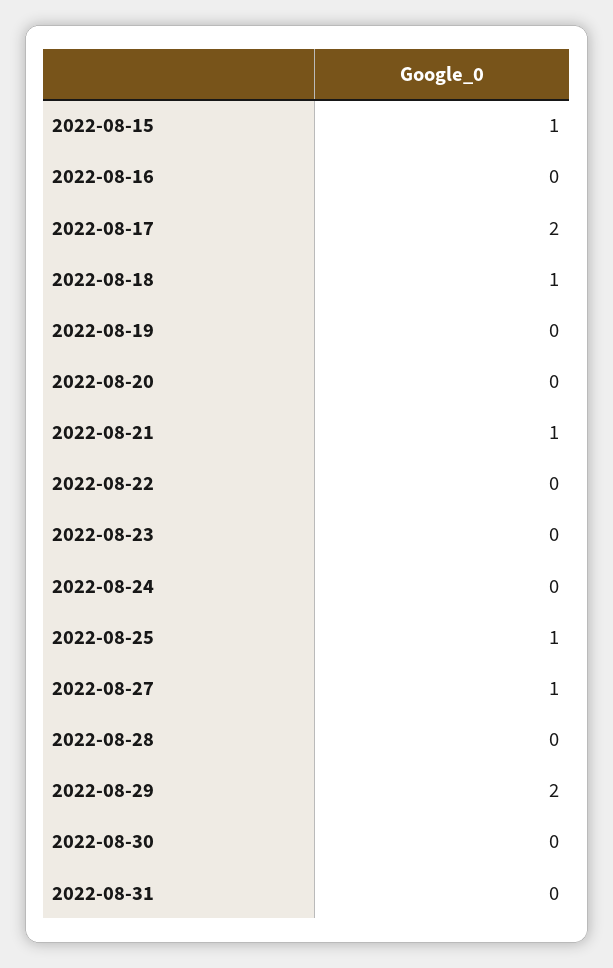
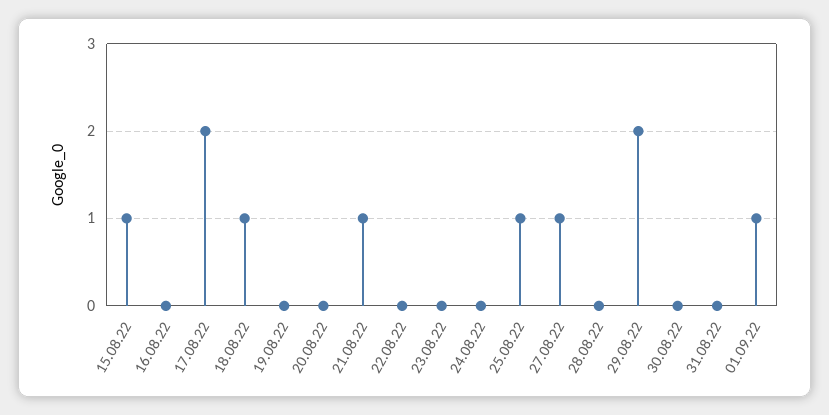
01.09.22: none -> 1

